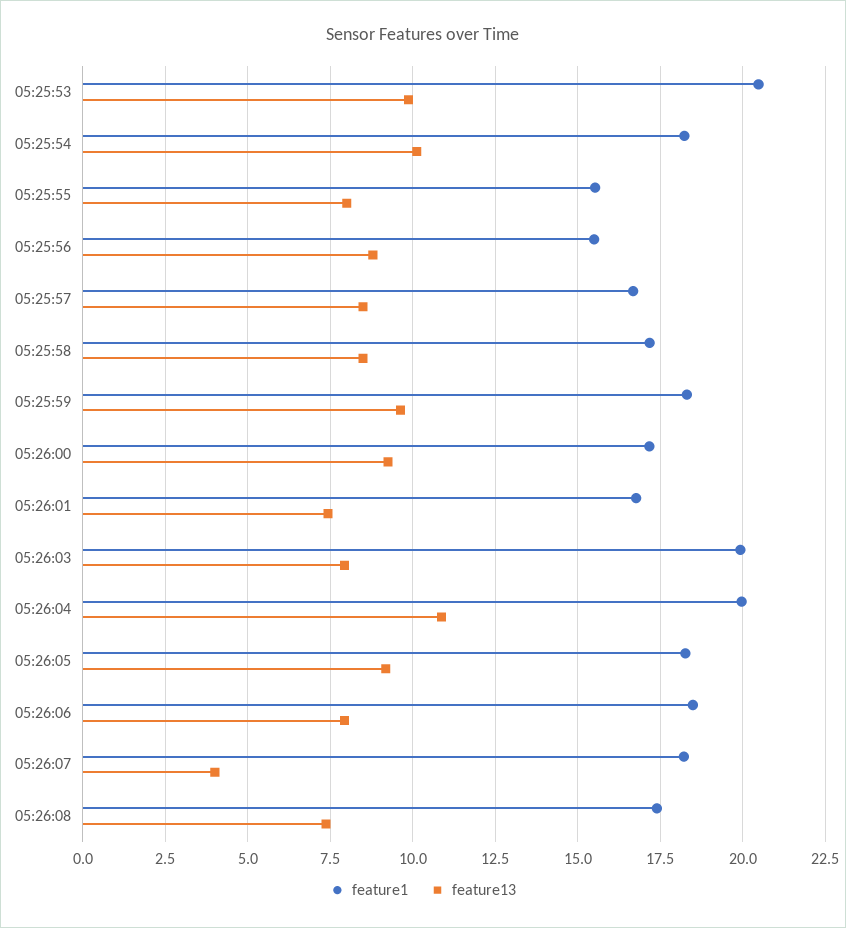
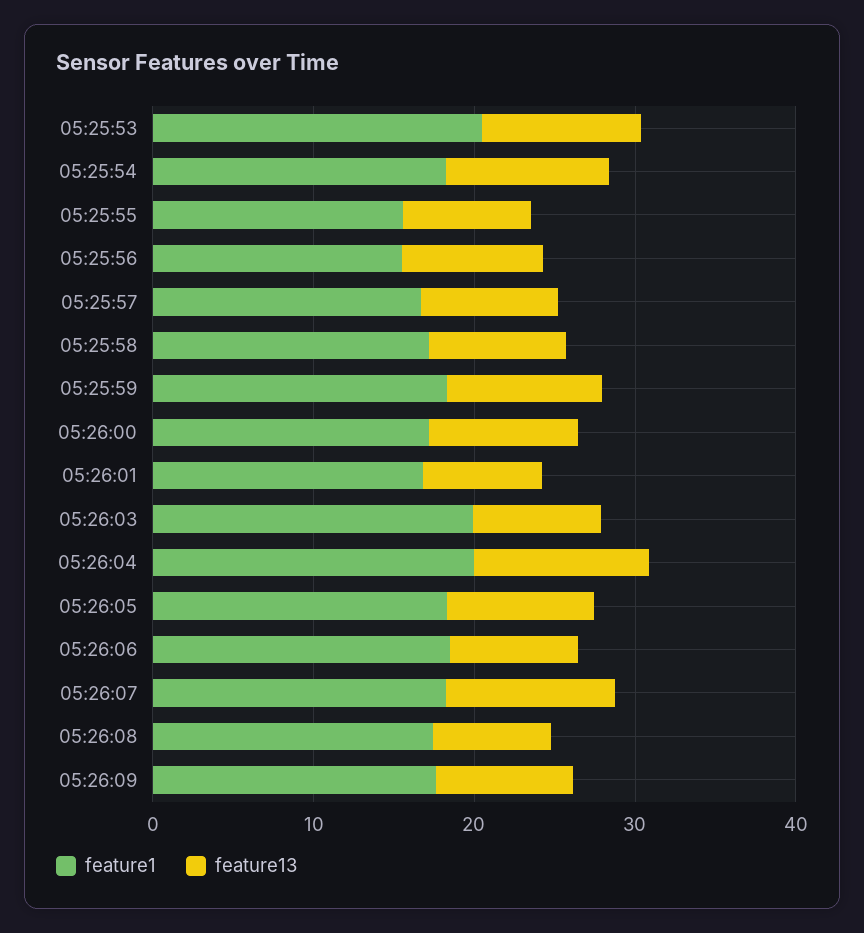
feature13, 05:26:07: 4 -> 10
feature1, 05:26:09: none -> 18
feature13, 05:26:09: none -> 8

